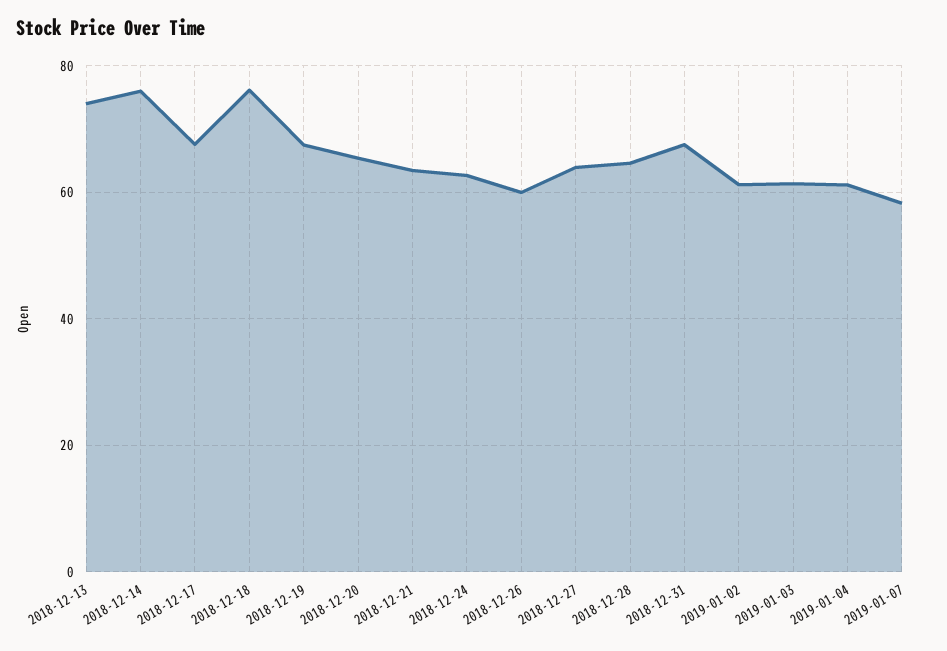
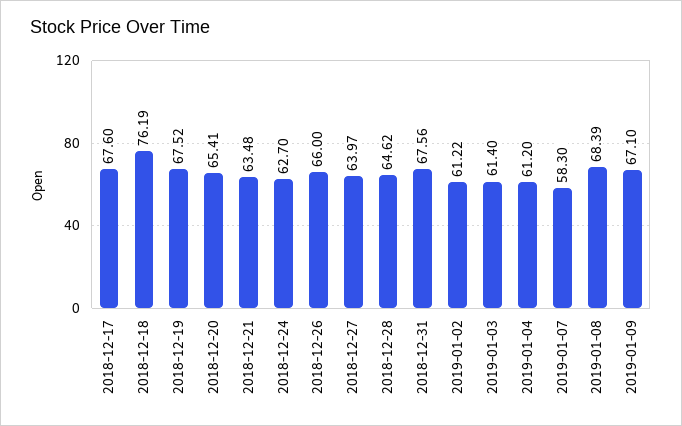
2018-12-13: 74 -> none
2018-12-14: 76 -> none
2018-12-26: 60 -> 66
2019-01-08: none -> 68.39
2019-01-09: none -> 67.1

